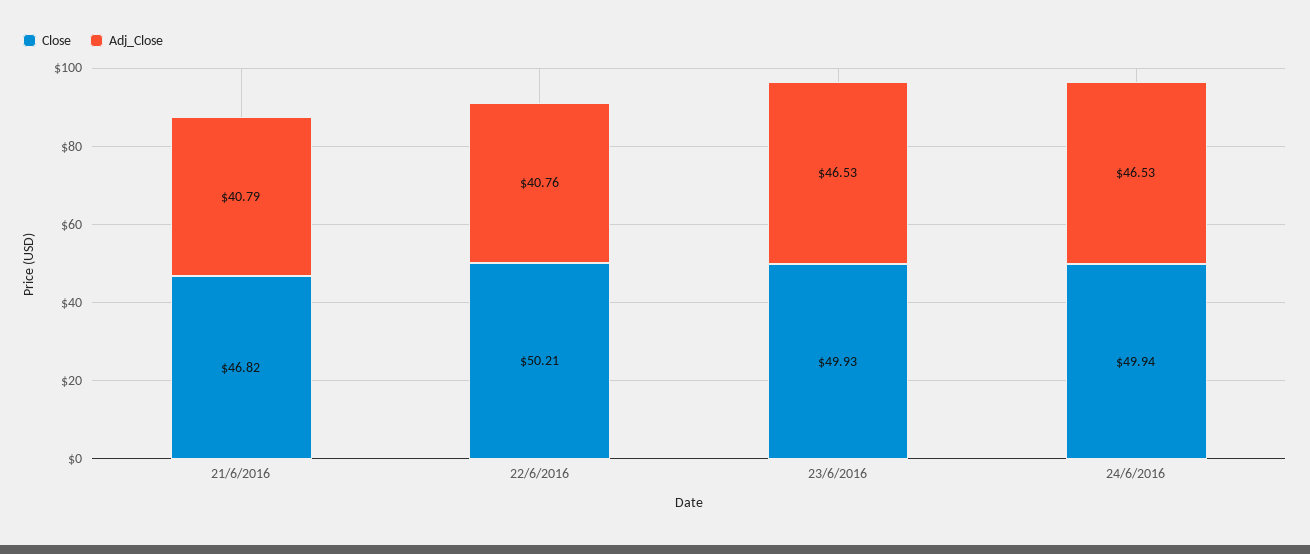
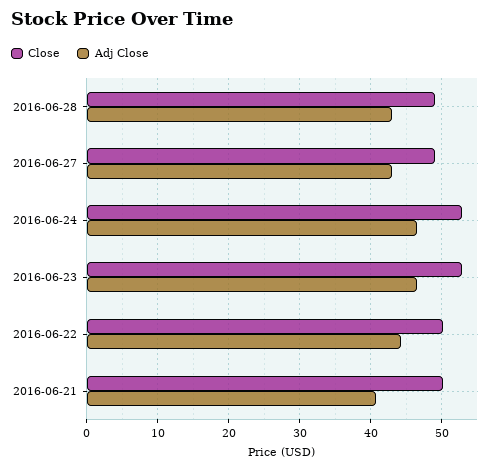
Close, 21/6/2016: 46.82 -> 50
Adj_Close, 22/6/2016: 40.76 -> 44
Close, 23/6/2016: 49.93 -> 53
Close, 24/6/2016: 49.94 -> 53
Close, 2016-06-28: none -> 49
Adj_Close, 2016-06-28: none -> 43
Close, 2016-06-27: none -> 49
Adj_Close, 2016-06-27: none -> 43

